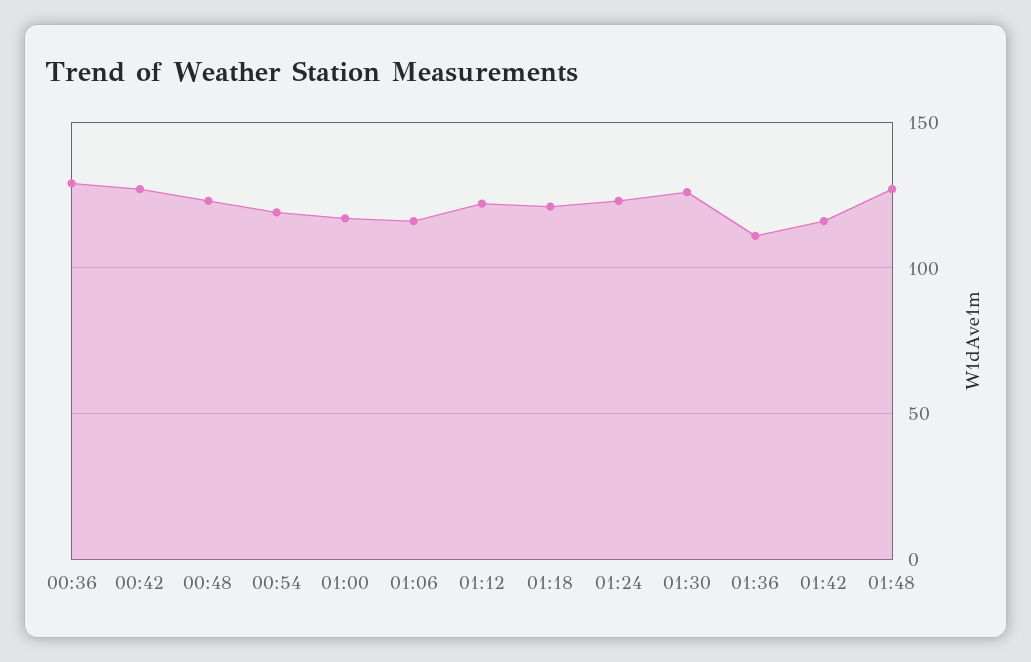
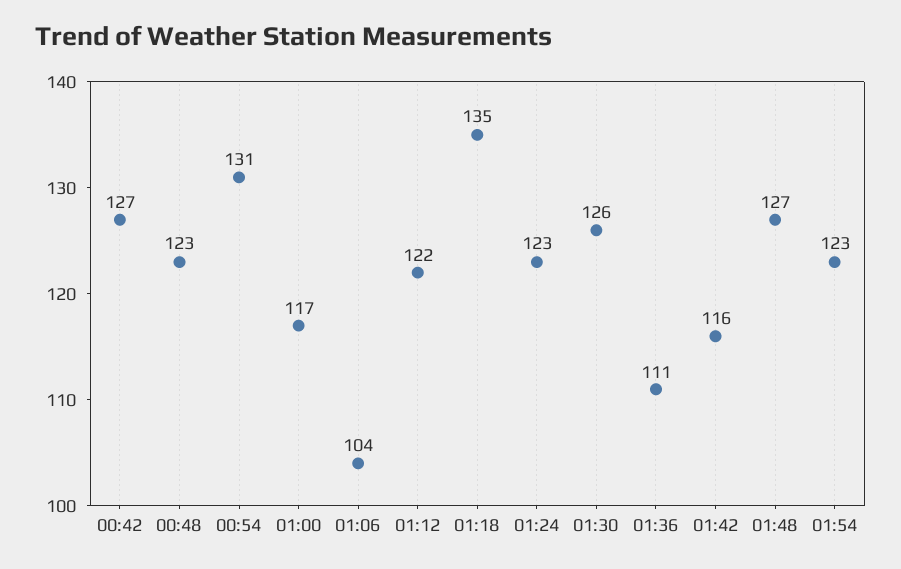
00:36: 130 -> none
00:54: 120 -> 131
01:06: 115 -> 104
01:18: 120 -> 135
01:54: none -> 123

